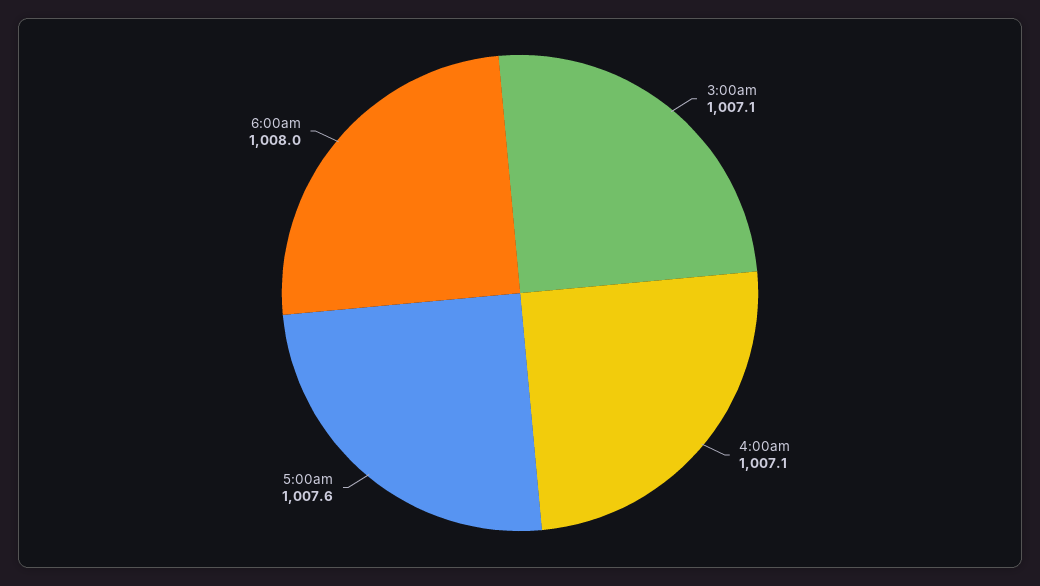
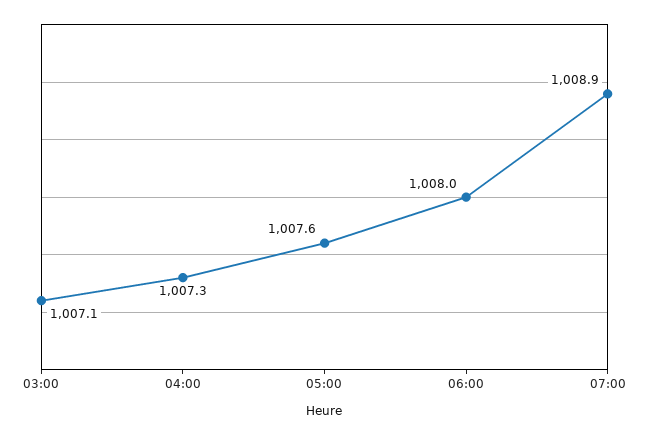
4:00am: 1007.1 -> 1007.3
07:00: none -> 1008.9

